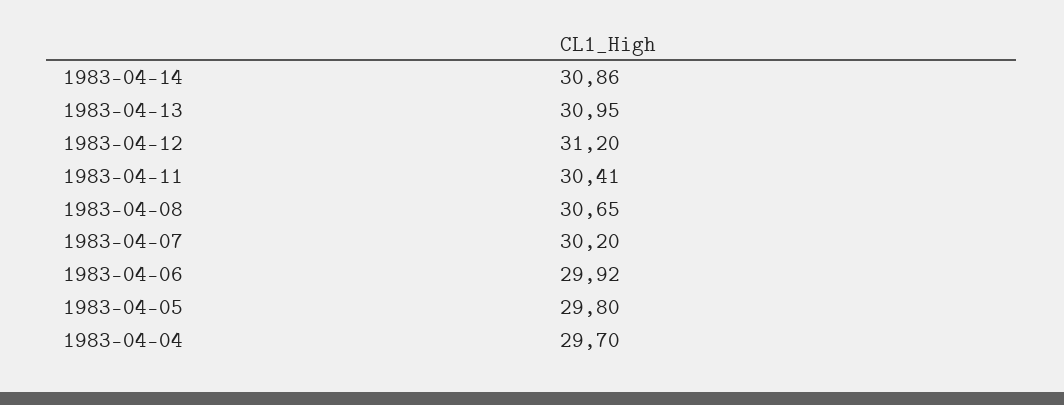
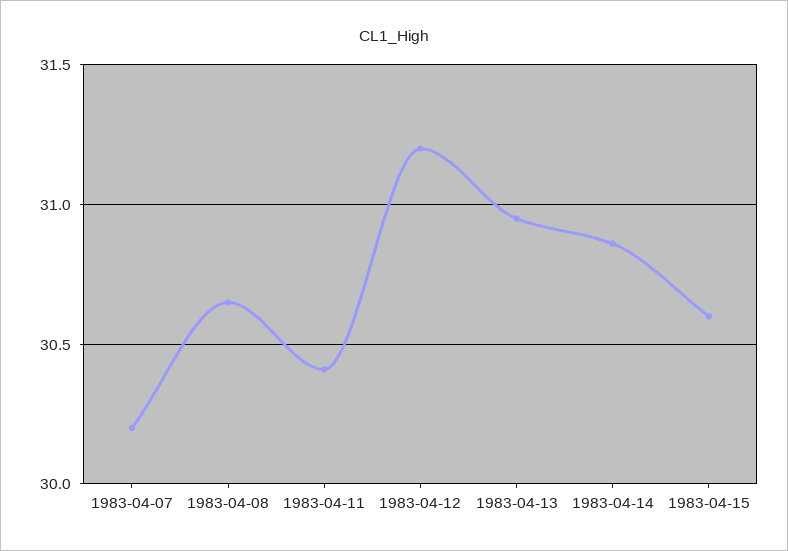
1983-04-06: 29.92 -> none
1983-04-05: 29.8 -> none
1983-04-04: 29.7 -> none
1983-04-15: none -> 30.6

